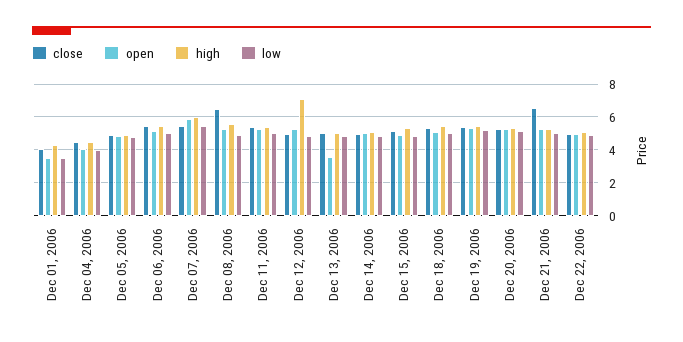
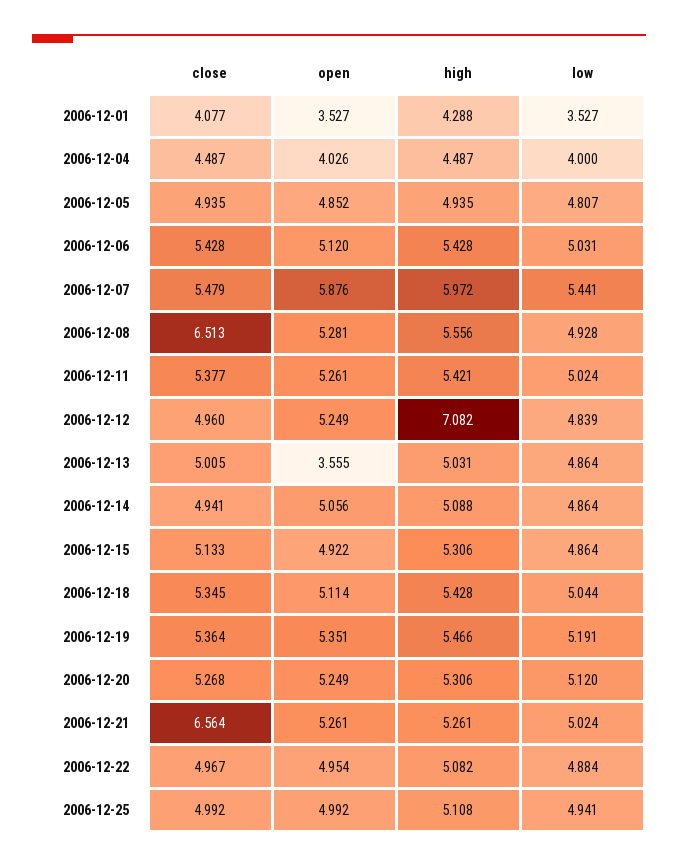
close, 2006-12-25: none -> 4.992
open, 2006-12-25: none -> 4.992
high, 2006-12-25: none -> 5.108
low, 2006-12-25: none -> 4.941

